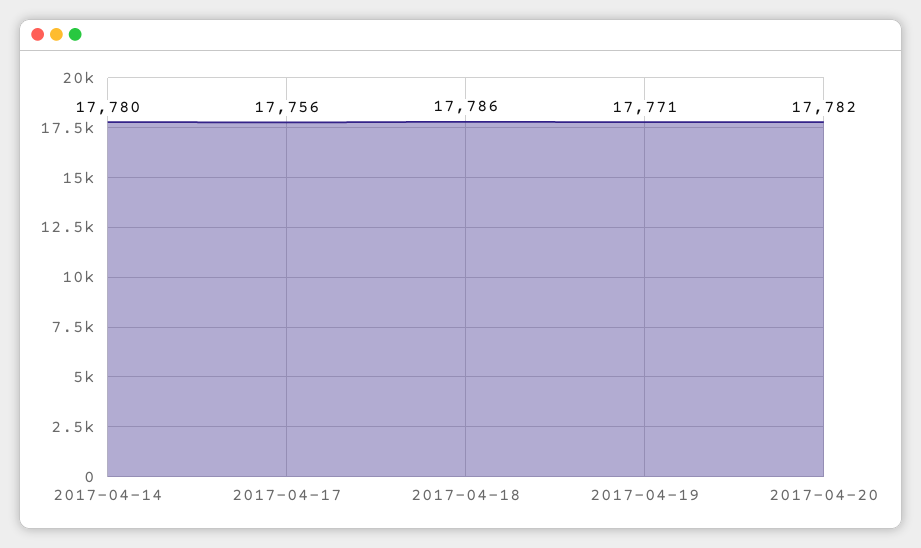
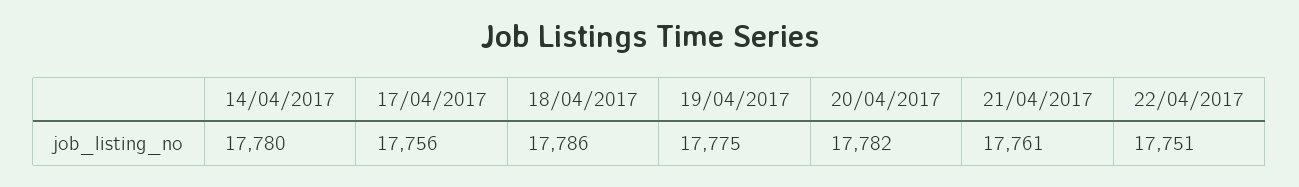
2017-04-19: 17771 -> 17775
21/04/2017: none -> 17761
22/04/2017: none -> 17751

